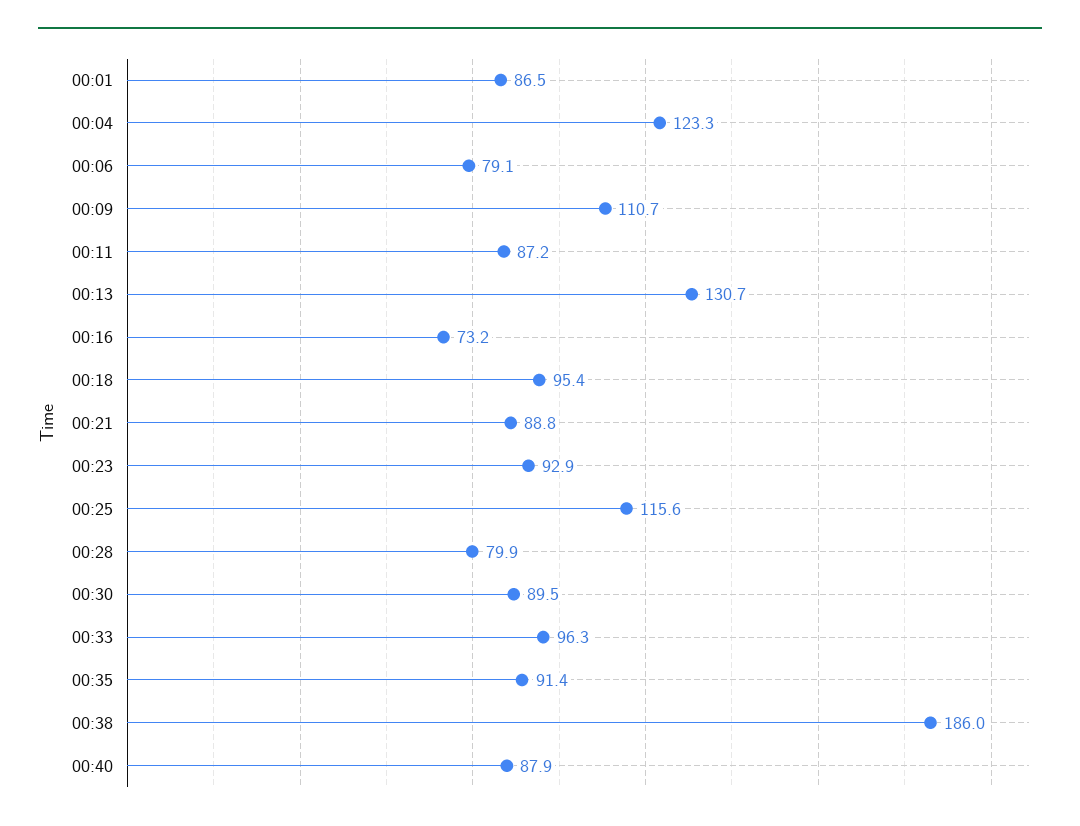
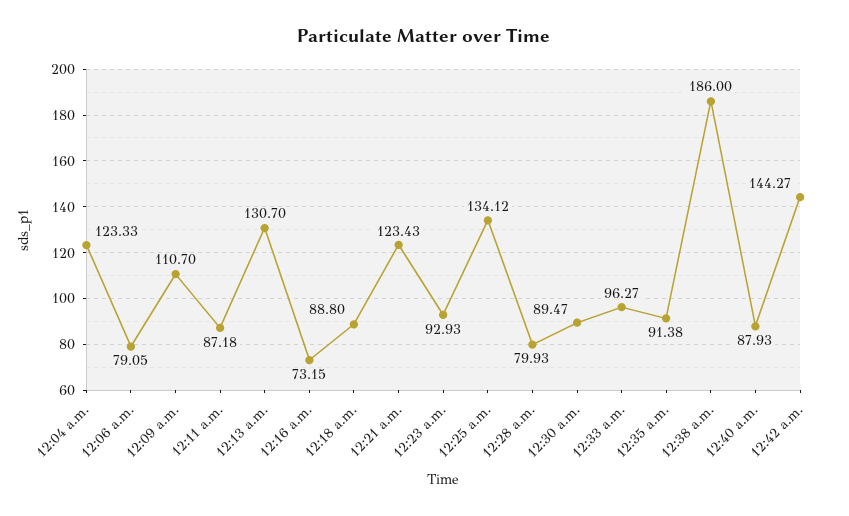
00:01: 86.5 -> none
00:18: 95.4 -> 88.8
00:21: 88.8 -> 123.43
00:25: 115.6 -> 134.12
12:42 a.m.: none -> 144.27

